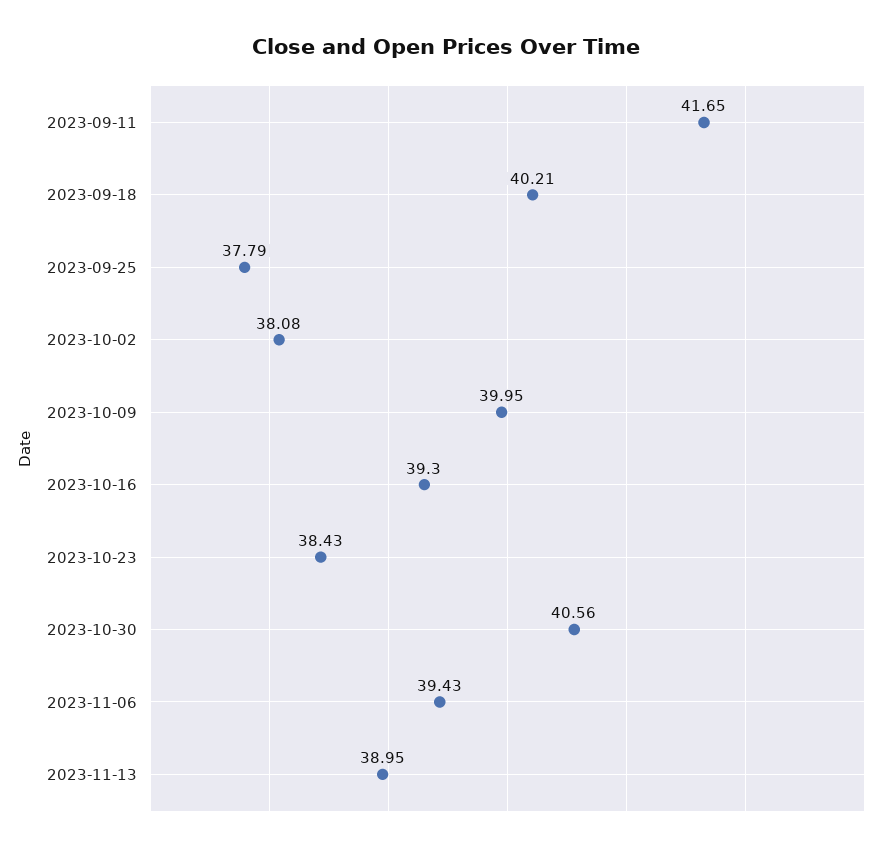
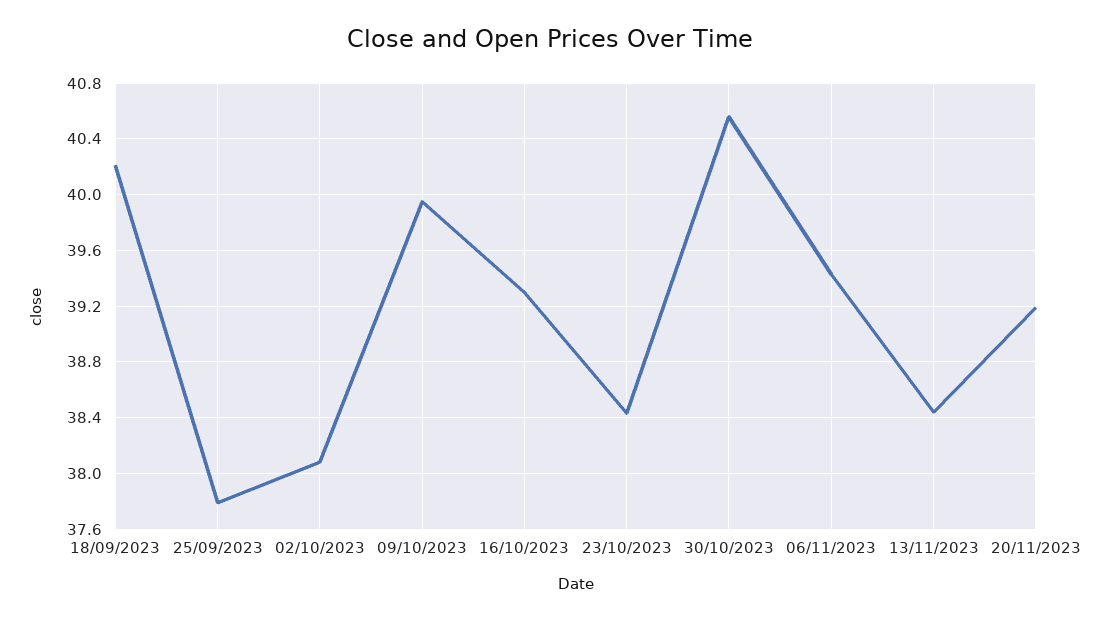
2023-09-11: 41.65 -> none
2023-11-13: 38.95 -> 38.45
20/11/2023: none -> 39.2

